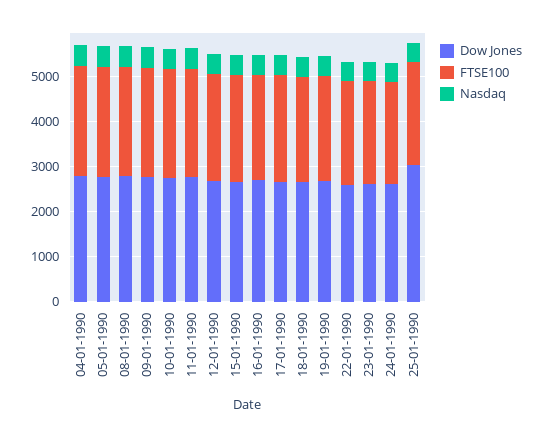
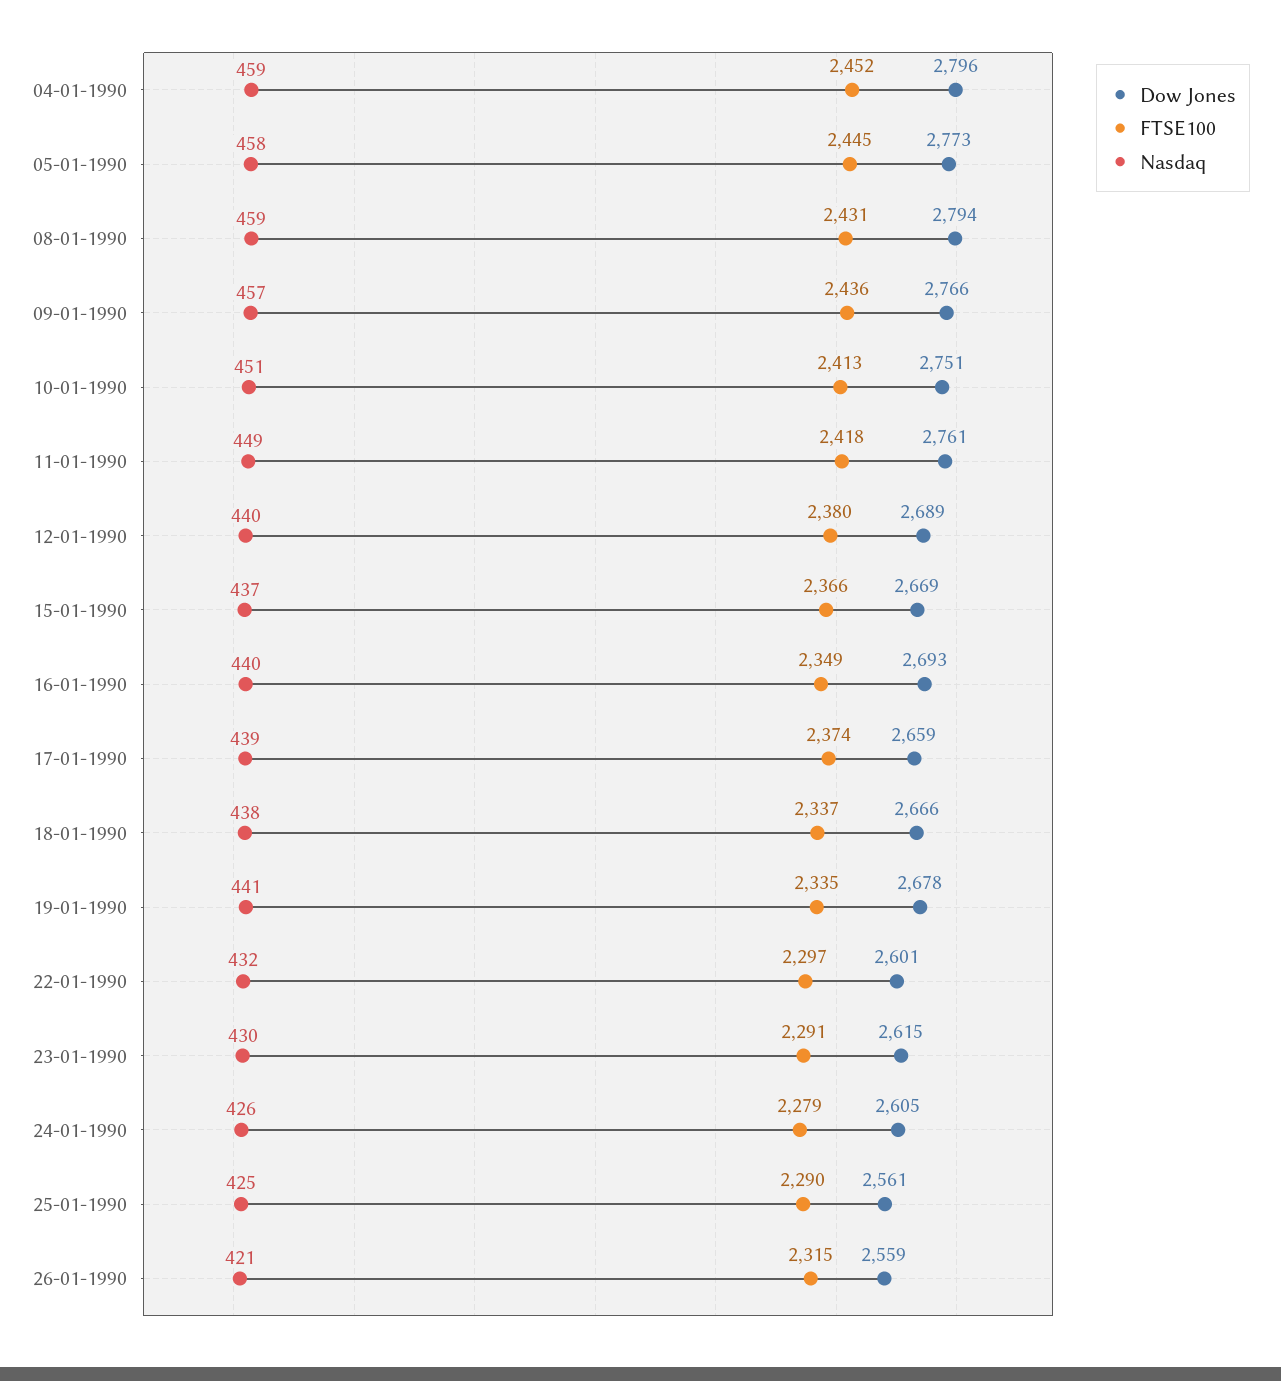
Dow Jones, 25-01-1990: 3000 -> 2561
Dow Jones, 26-01-1990: none -> 2559
FTSE100, 26-01-1990: none -> 2315
Nasdaq, 26-01-1990: none -> 421

